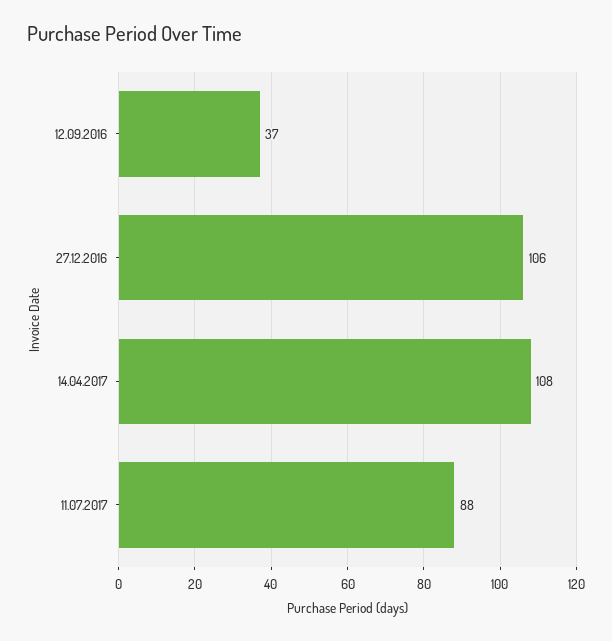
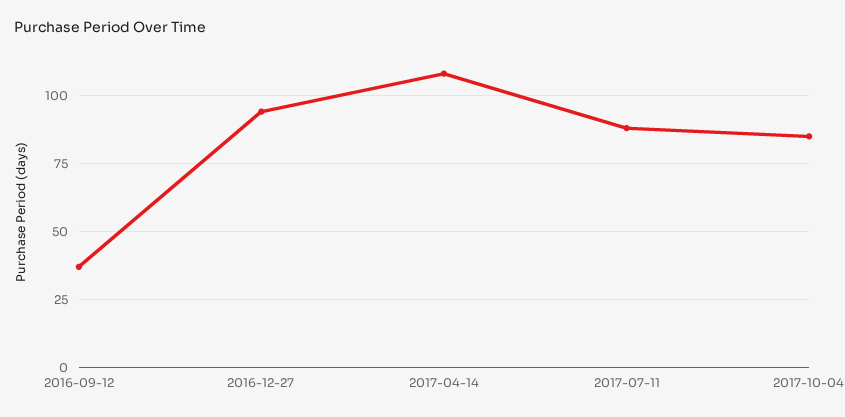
27.12.2016: 106 -> 95
2017-10-04: none -> 85

